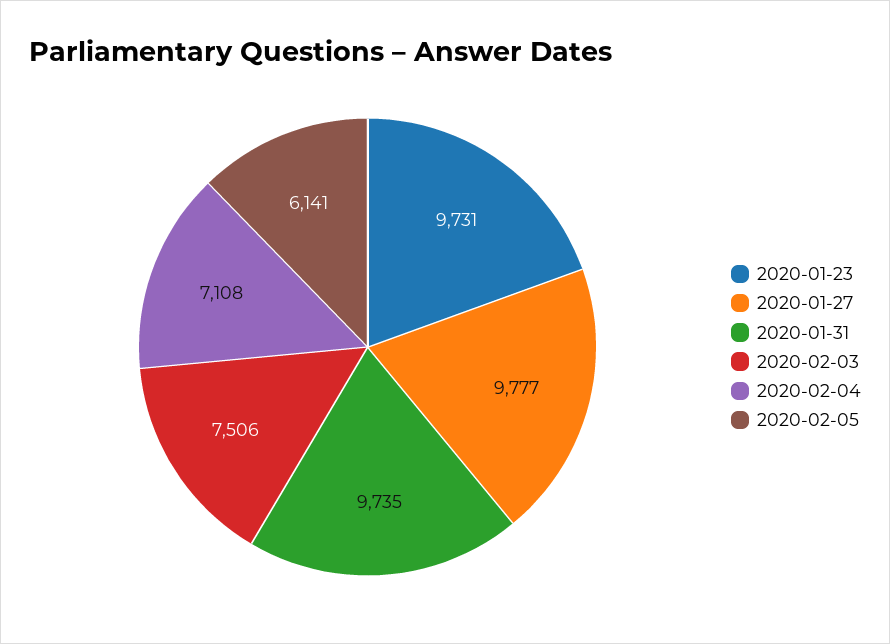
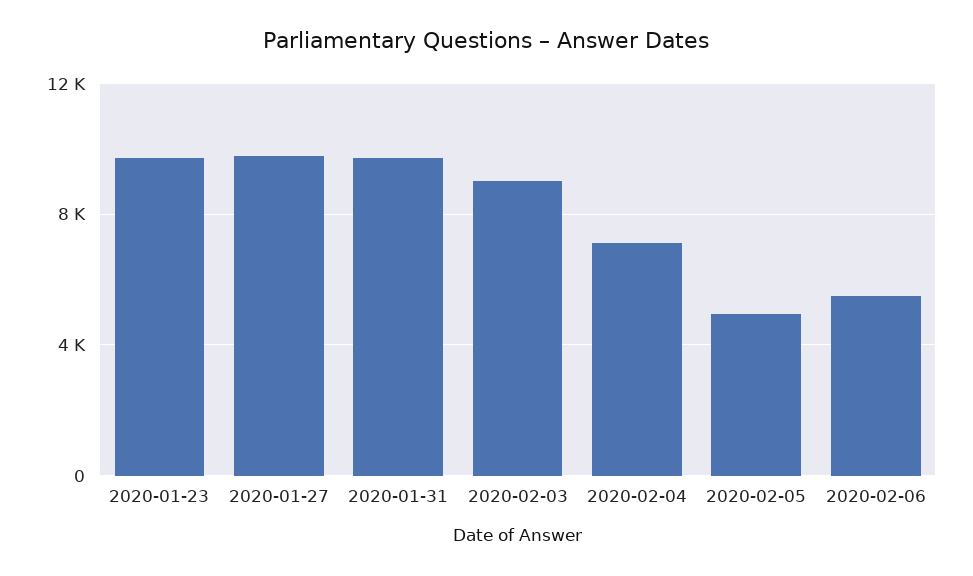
2020-02-03: 7506 -> 9000
2020-02-05: 6141 -> 5000
2020-02-06: none -> 5500

